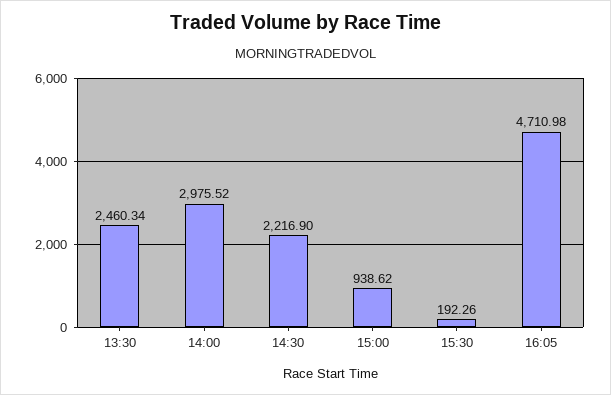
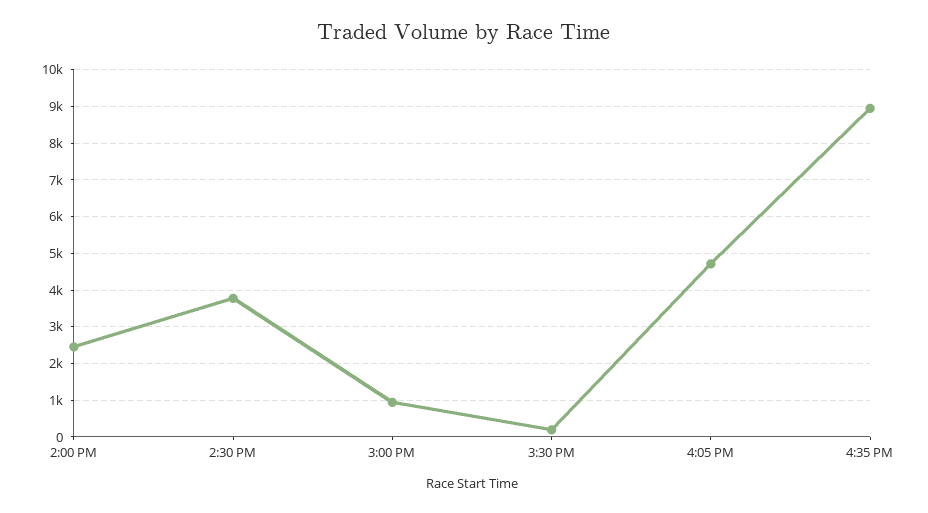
13:30: 2460.34 -> none
14:00: 2975.52 -> 2400
14:30: 2216.9 -> 3800
4:35 PM: none -> 9000

